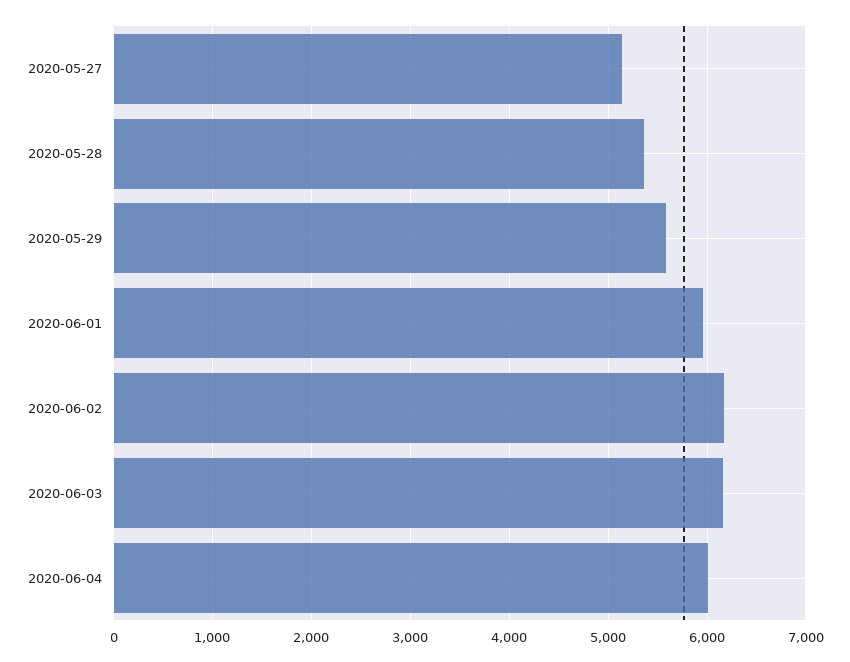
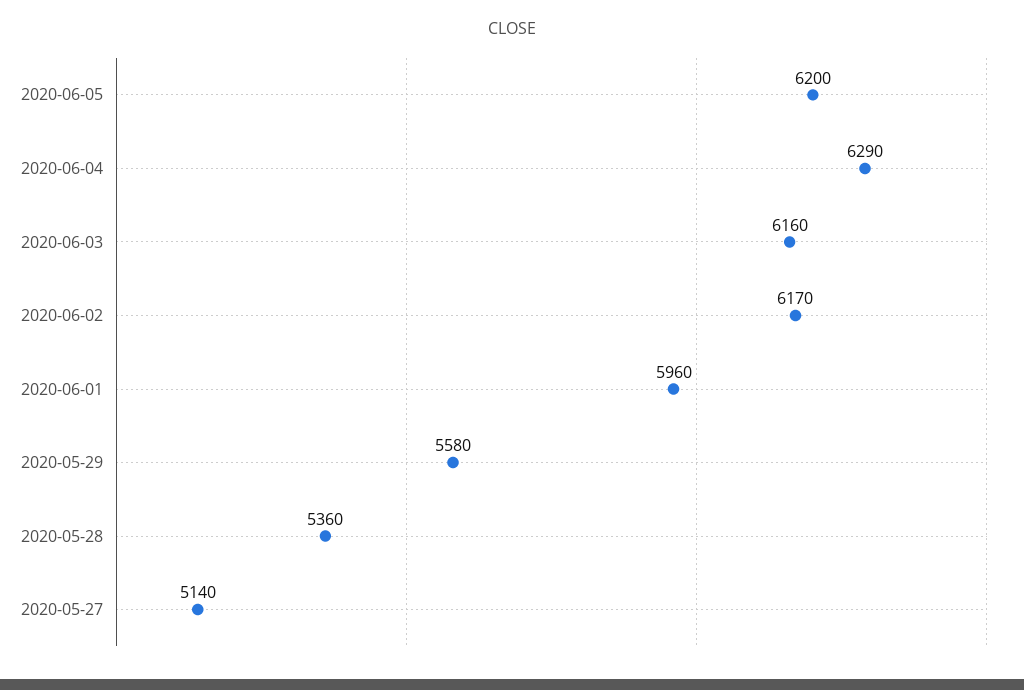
2020-06-04: 6000 -> 6290
2020-06-05: none -> 6200

